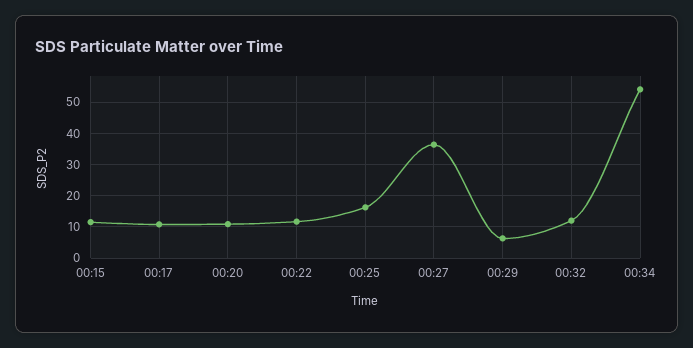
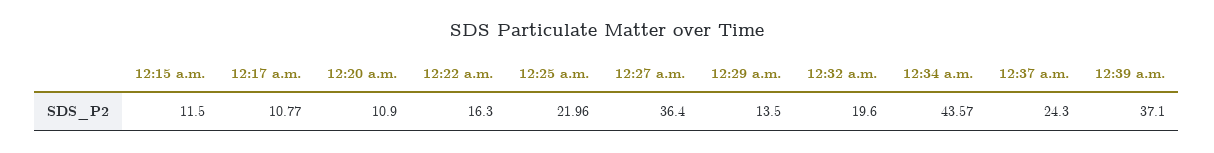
00:22: 12 -> 16.3
00:25: 16 -> 21.96
00:29: 6 -> 13.5
00:32: 12 -> 19.6
00:34: 54 -> 43.57
12:37 a.m.: none -> 24.3
12:39 a.m.: none -> 37.1

